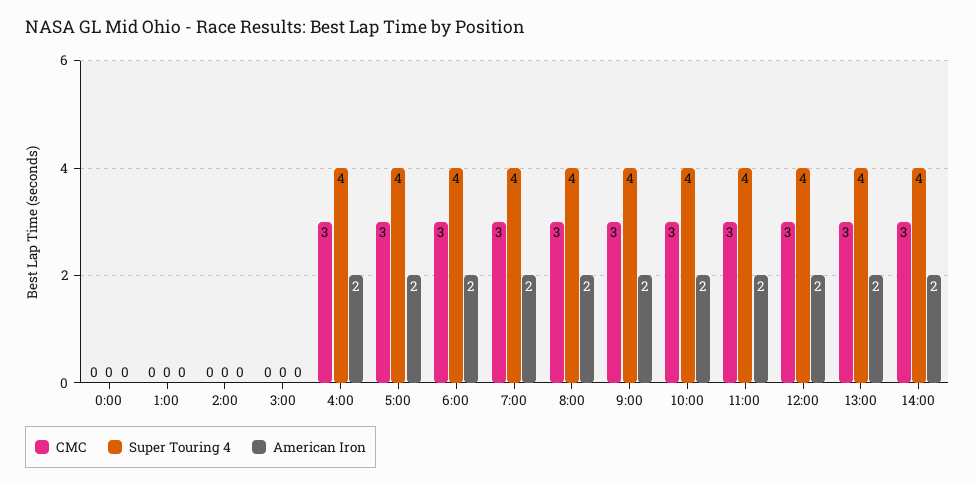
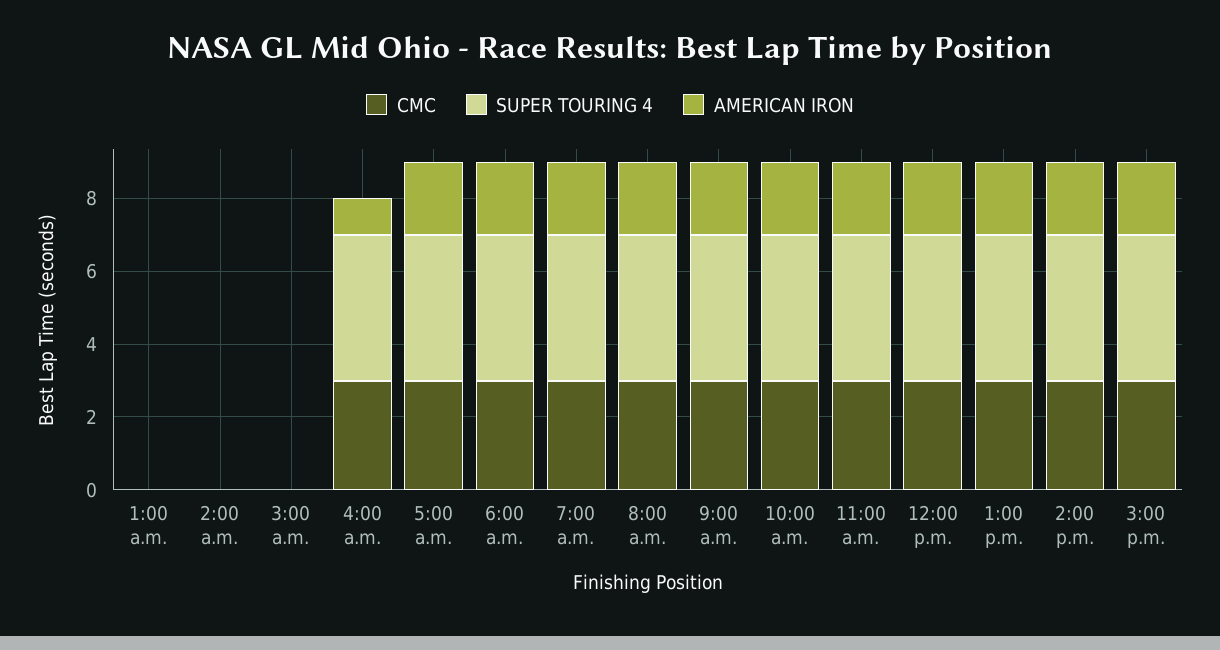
CMC, 0:00: 0 -> none
Super Touring 4, 0:00: 0 -> none
American Iron, 0:00: 0 -> none
American Iron, 4:00: 2 -> 1
CMC, 3:00 p.m.: none -> 3
Super Touring 4, 3:00 p.m.: none -> 4
American Iron, 3:00 p.m.: none -> 2

